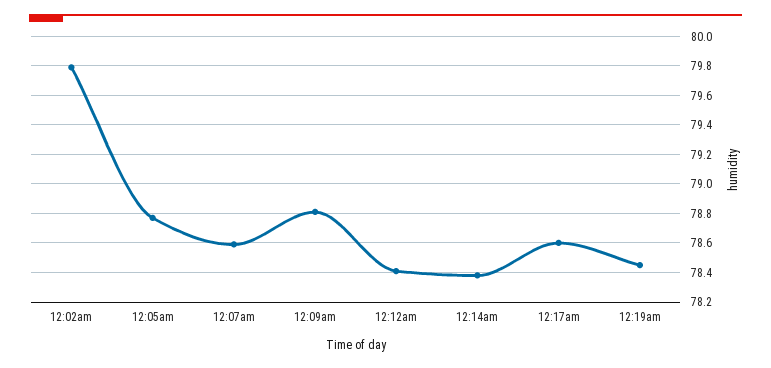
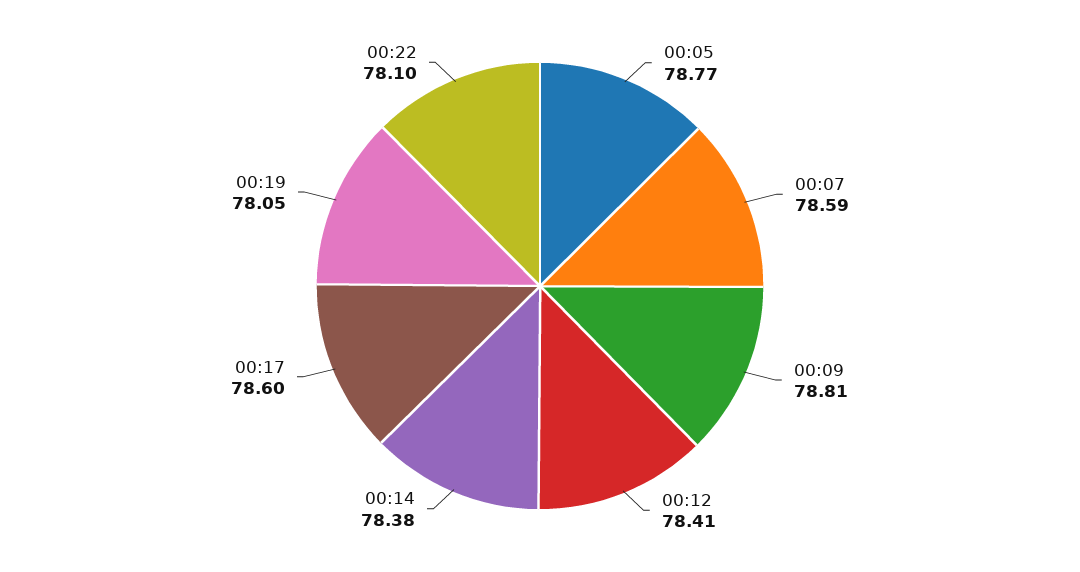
12:02am: 79.8 -> none
12:19am: 78.45 -> 78.05
00:22: none -> 78.1

